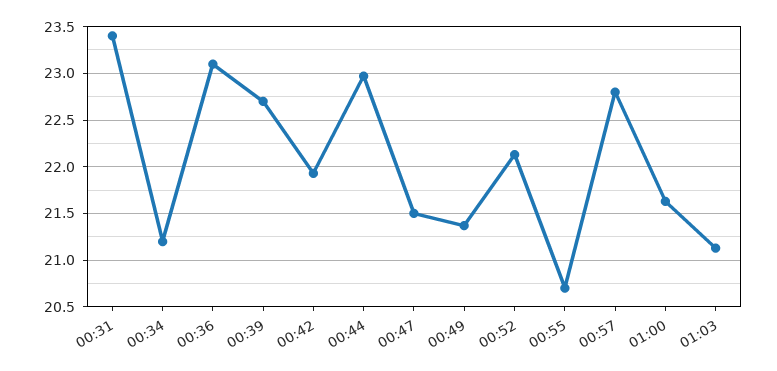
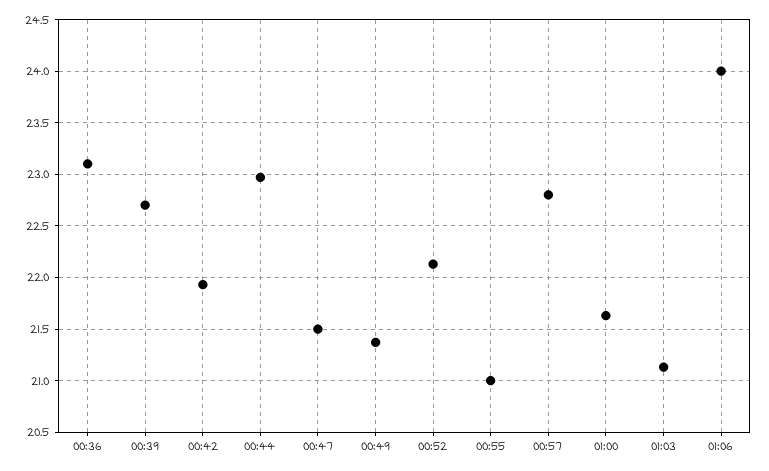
00:31: 23.4 -> none
00:34: 21.2 -> none
00:55: 20.7 -> 21
01:06: none -> 24

